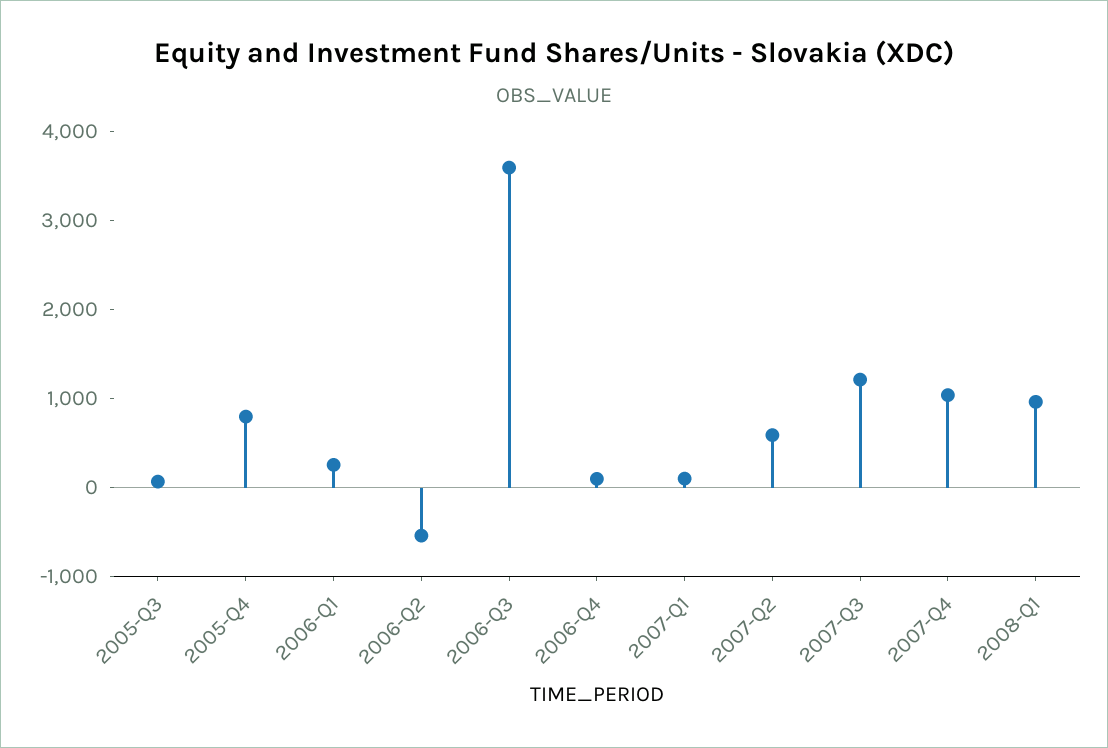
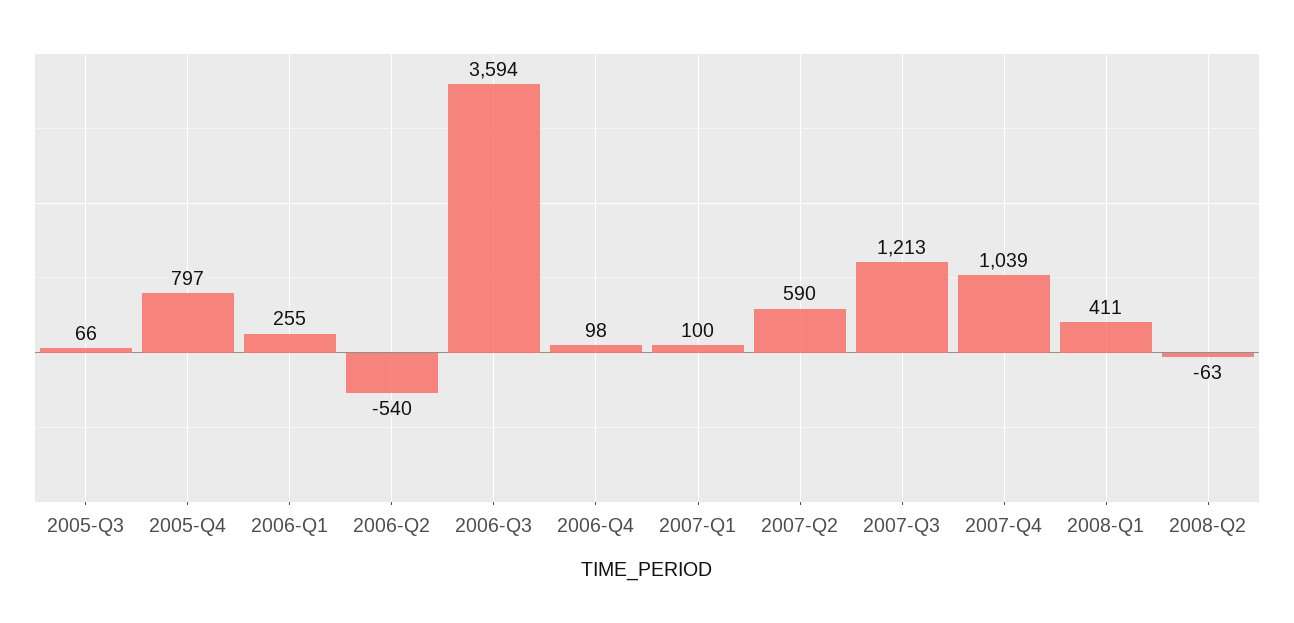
2008-Q1: 1000 -> 411
2008-Q2: none -> -63

